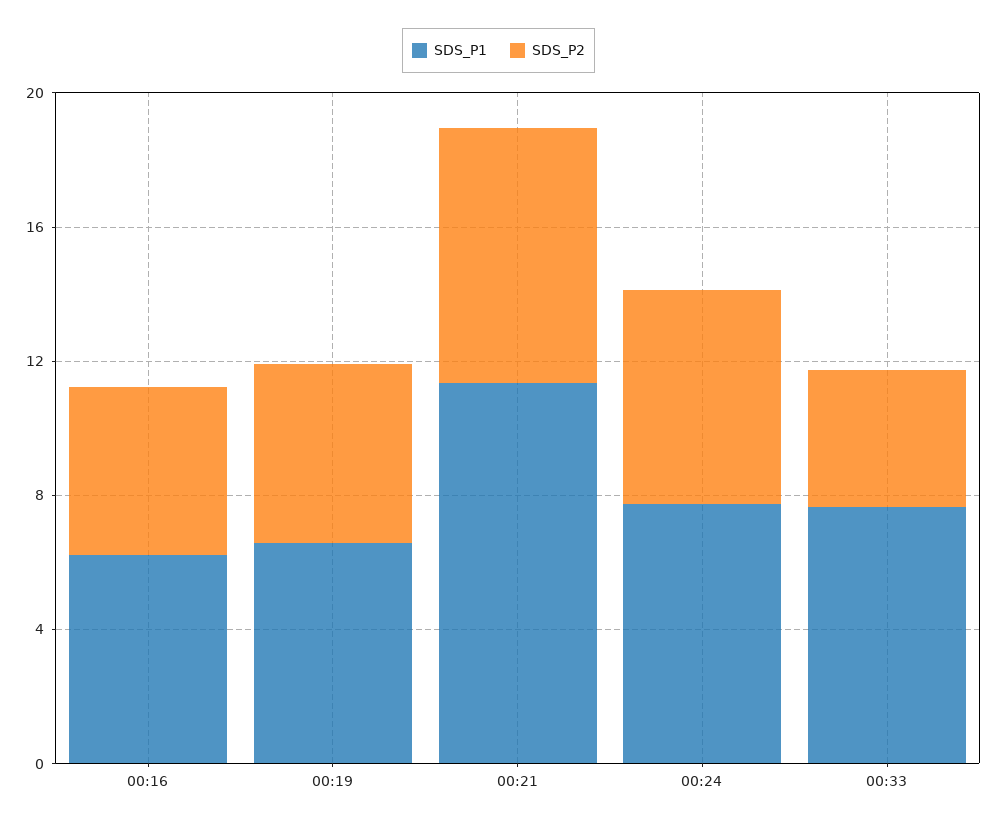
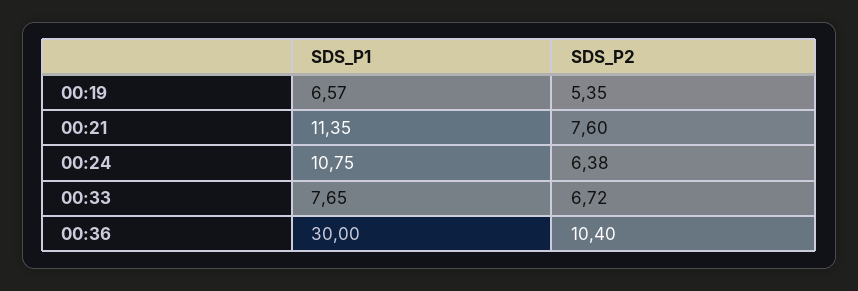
SDS_P1, 00:16: 6 -> none
SDS_P2, 00:16: 5 -> none
SDS_P1, 00:24: 8 -> 10.75
SDS_P2, 00:33: 4 -> 6.72
SDS_P1, 00:36: none -> 30
SDS_P2, 00:36: none -> 10.4

